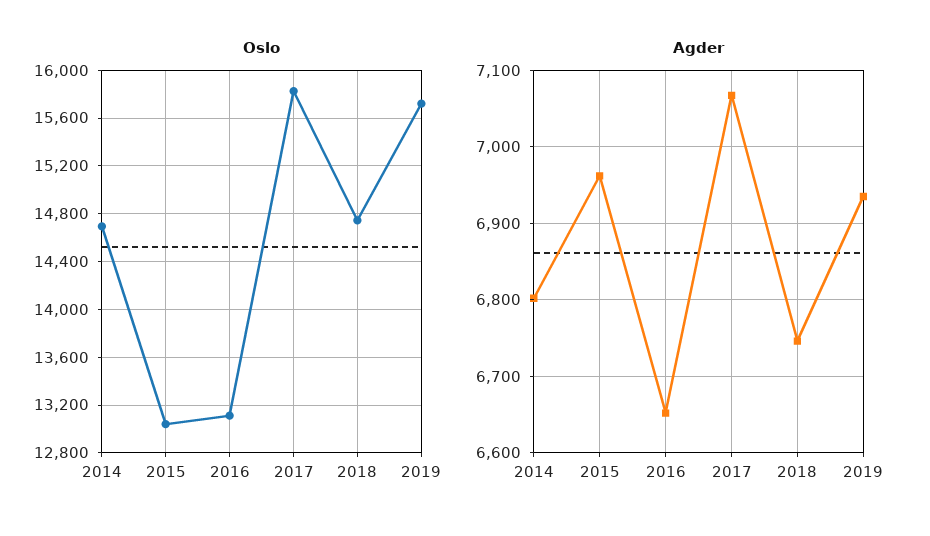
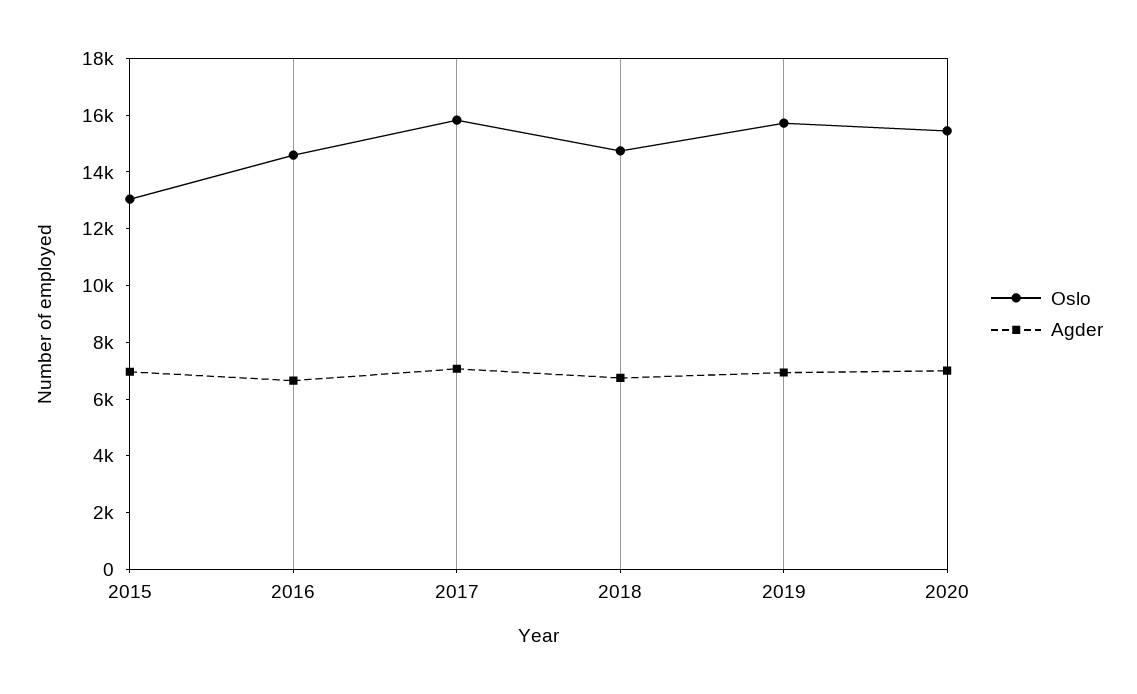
Oslo, 2014: 14700 -> none
Oslo, 2016: 13100 -> 14500
Agder, 2014: 6800 -> none
Oslo, 2020: none -> 15500
Agder, 2020: none -> 7000

